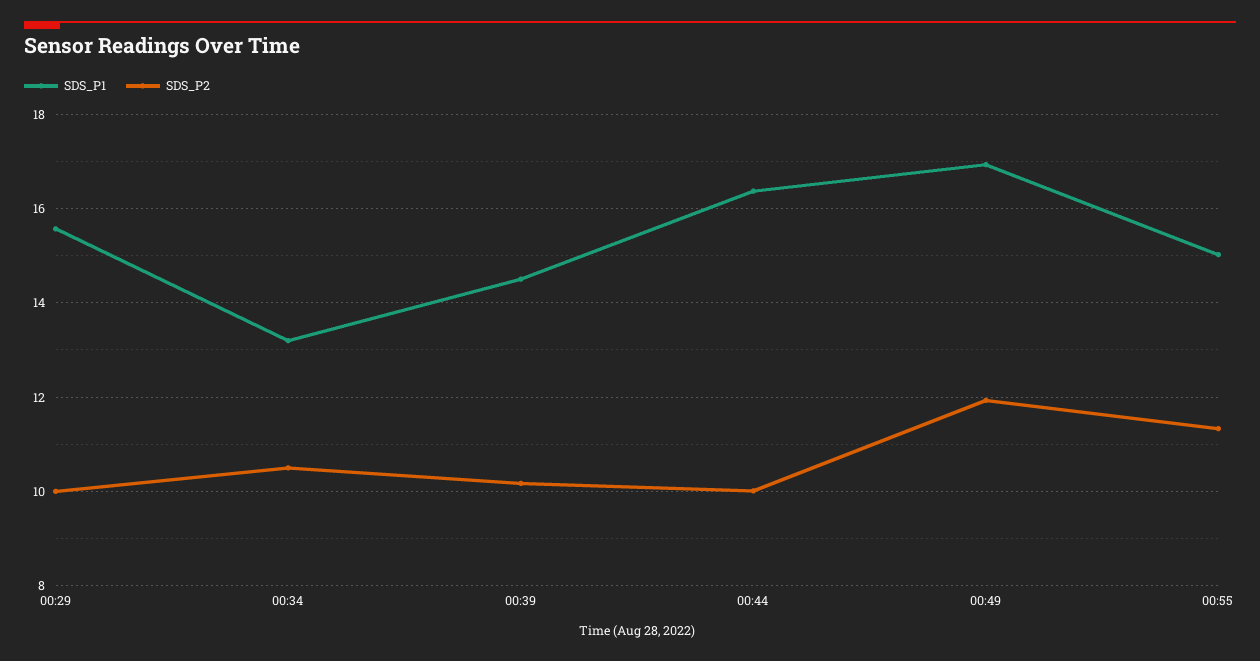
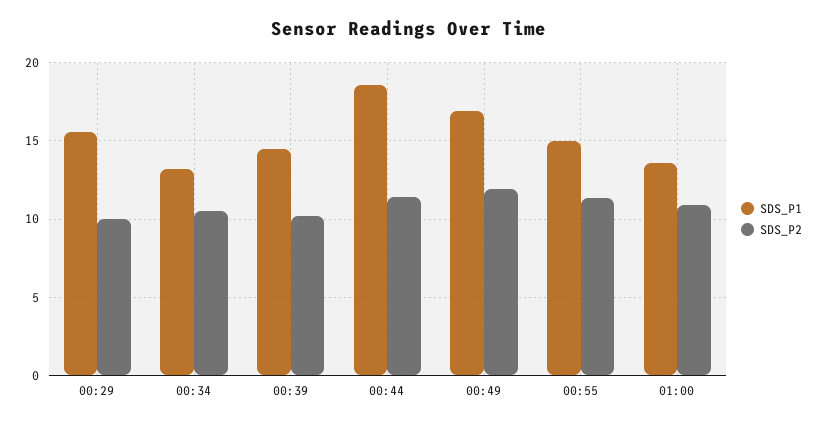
SDS_P1, 00:44: 16.4 -> 18.5
SDS_P2, 00:44: 10 -> 11.5
SDS_P1, 01:00: none -> 13.5
SDS_P2, 01:00: none -> 11

